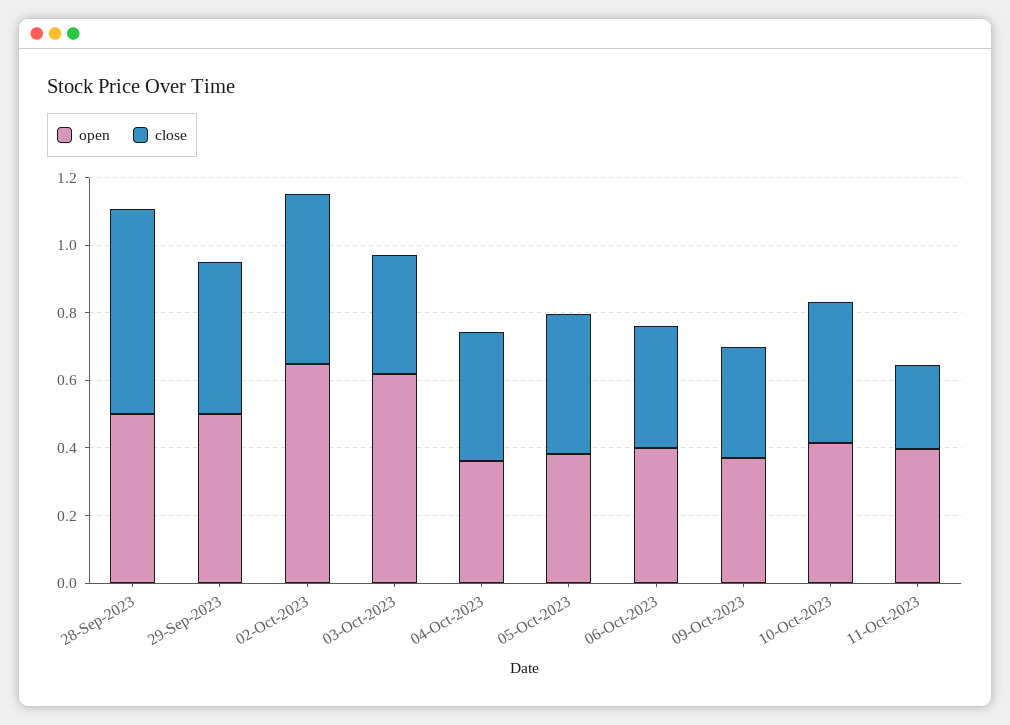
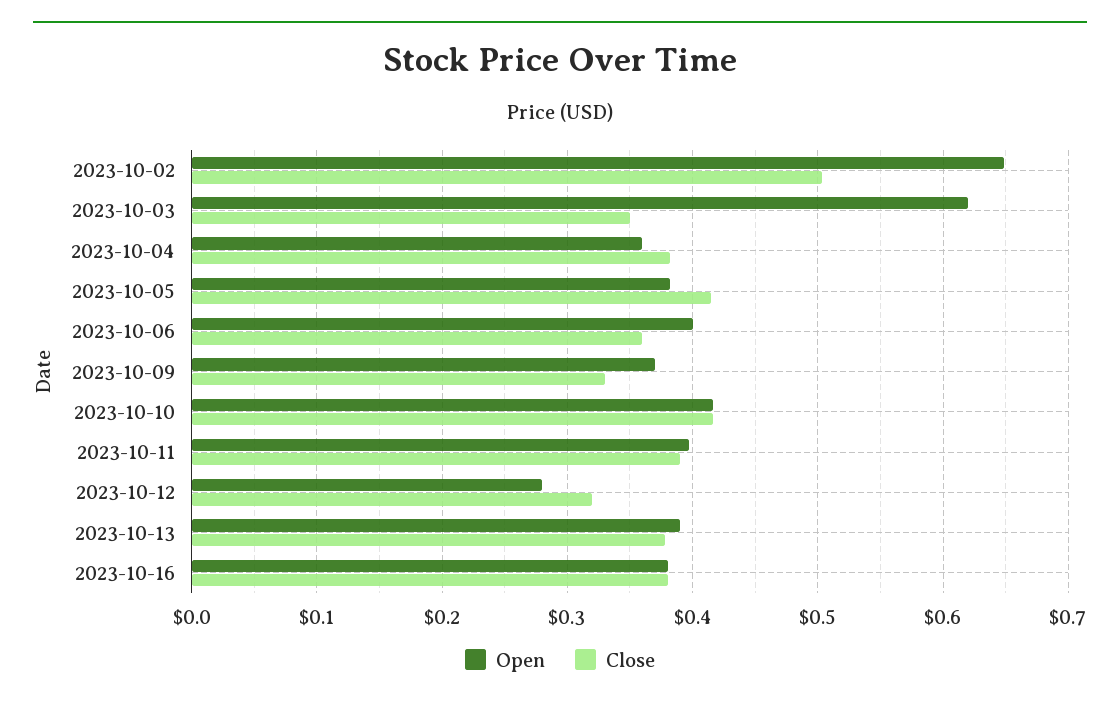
open, 28-Sep-2023: 0.5 -> none
close, 28-Sep-2023: 0.6 -> none
open, 29-Sep-2023: 0.5 -> none
close, 29-Sep-2023: 0.45 -> none
close, 11-Oct-2023: 0.25 -> 0.39
open, 2023-10-12: none -> 0.28
close, 2023-10-12: none -> 0.32
open, 2023-10-13: none -> 0.39
close, 2023-10-13: none -> 0.38
open, 2023-10-16: none -> 0.38
close, 2023-10-16: none -> 0.38

